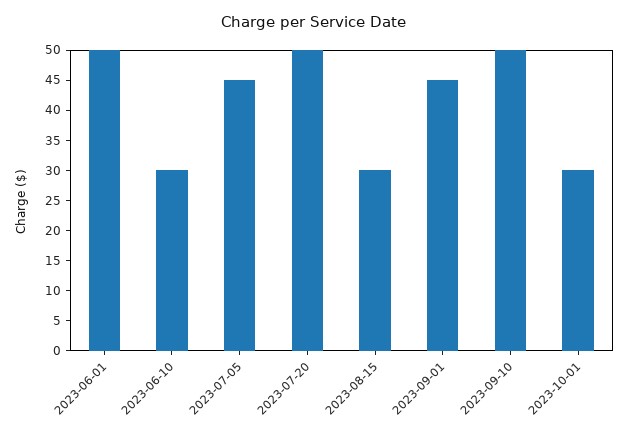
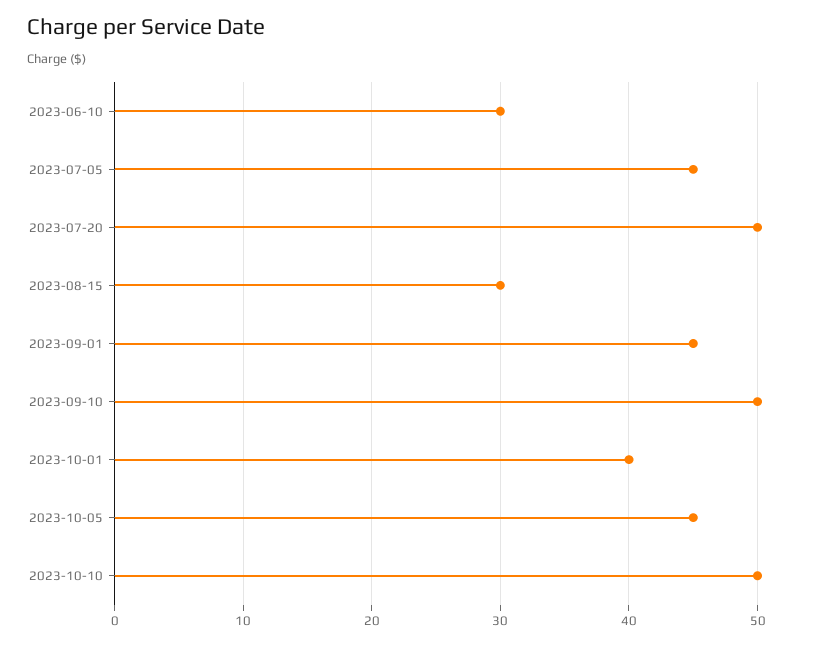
2023-06-01: 50 -> none
2023-10-01: 30 -> 40
2023-10-05: none -> 45
2023-10-10: none -> 50

